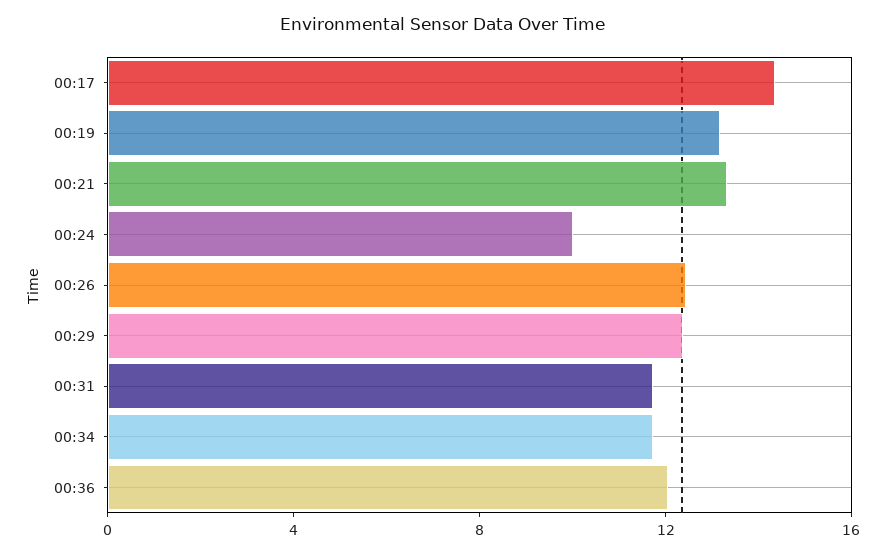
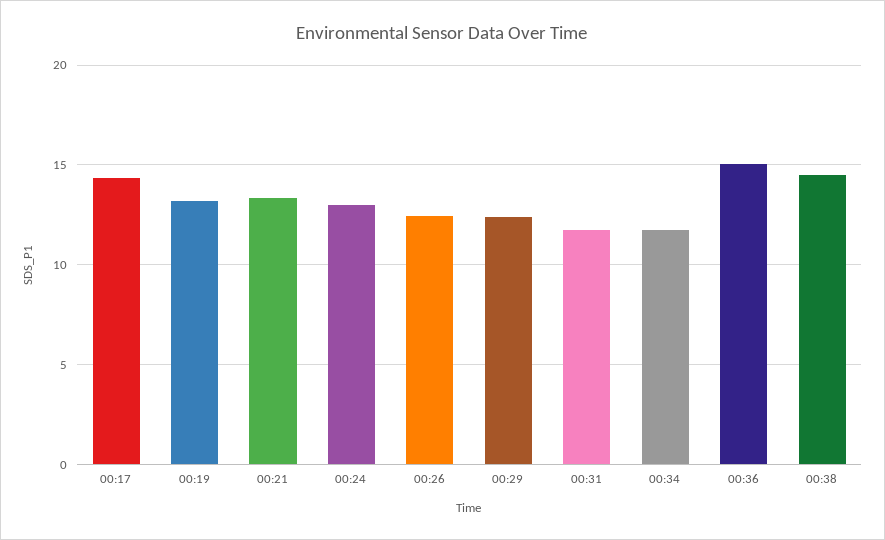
00:24: 10 -> 13
00:36: 12 -> 15
00:38: none -> 14.5

